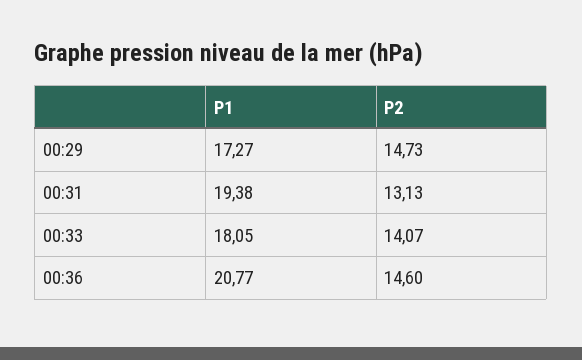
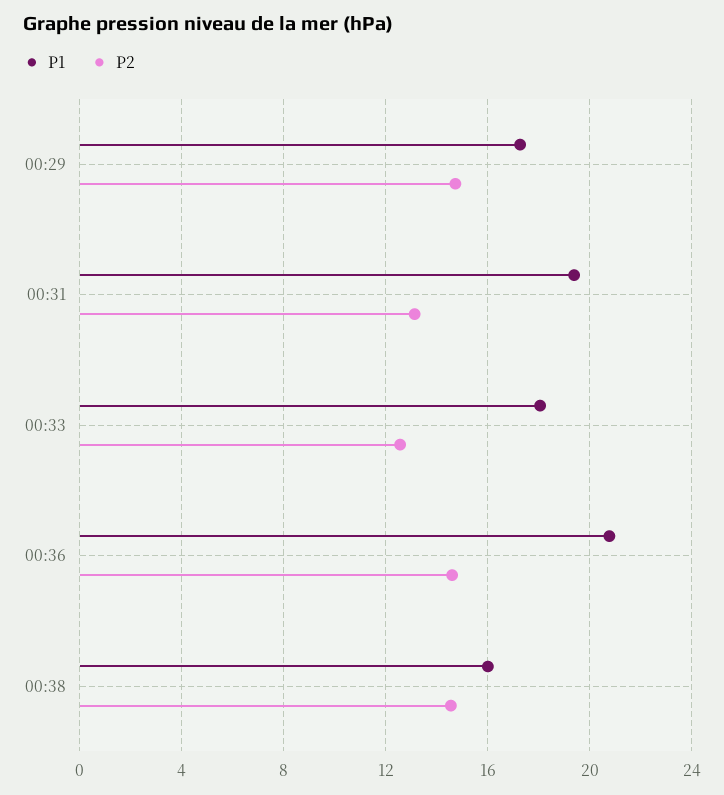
P2, 00:33: 14.07 -> 12.5
P1, 00:38: none -> 16
P2, 00:38: none -> 14.5

